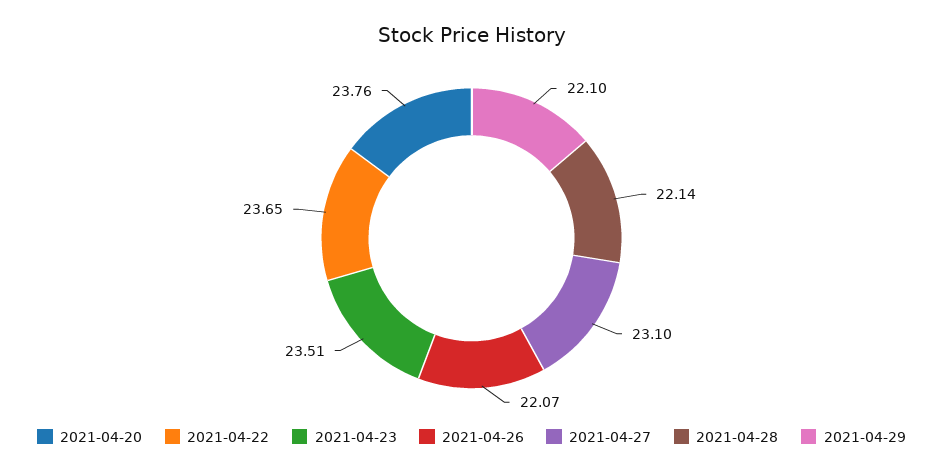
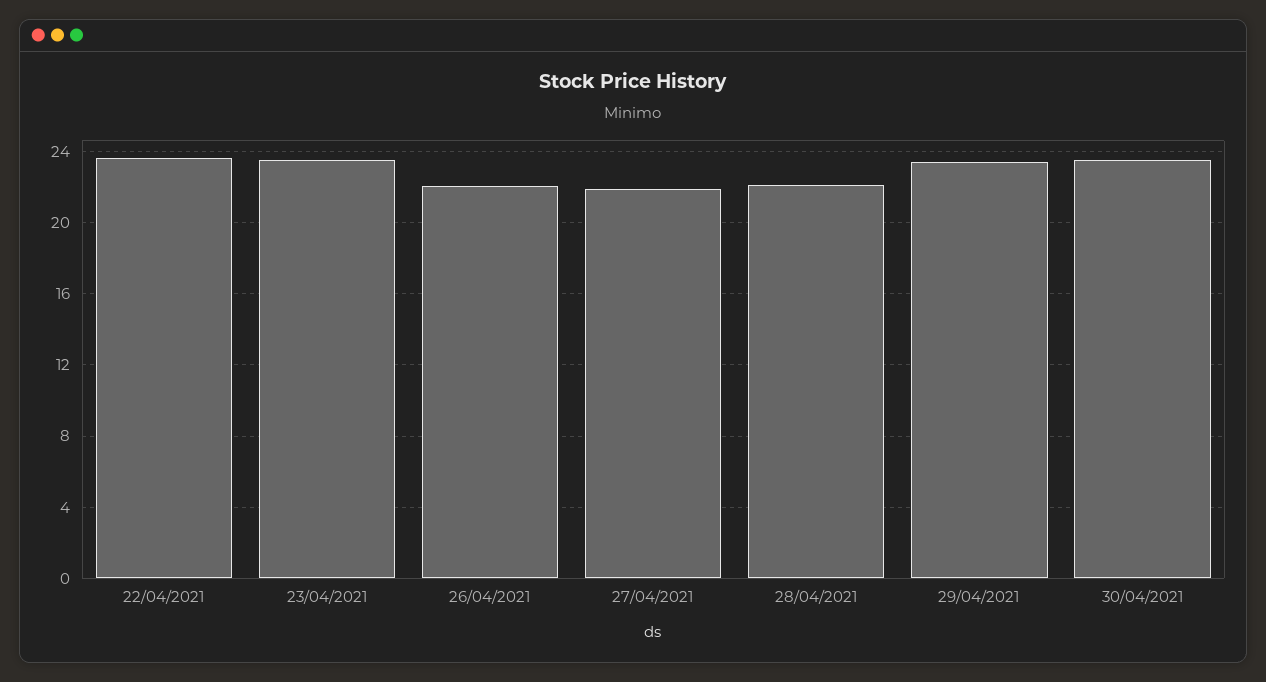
2021-04-20: 23.76 -> none
2021-04-27: 23.1 -> 22
2021-04-29: 22.1 -> 23.5
30/04/2021: none -> 23.5

